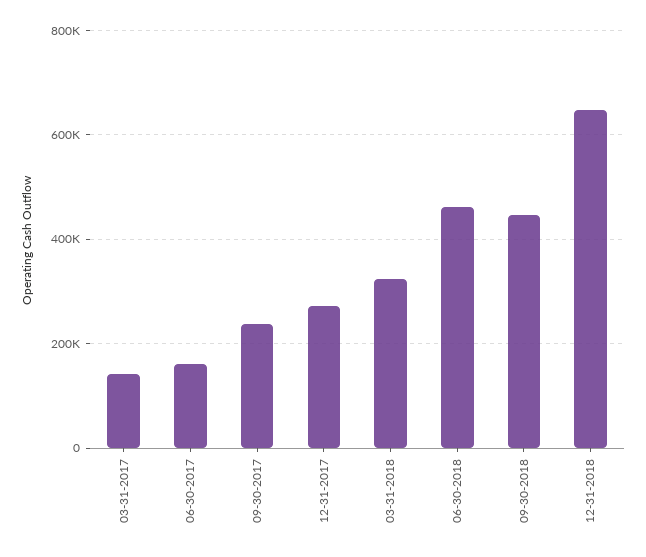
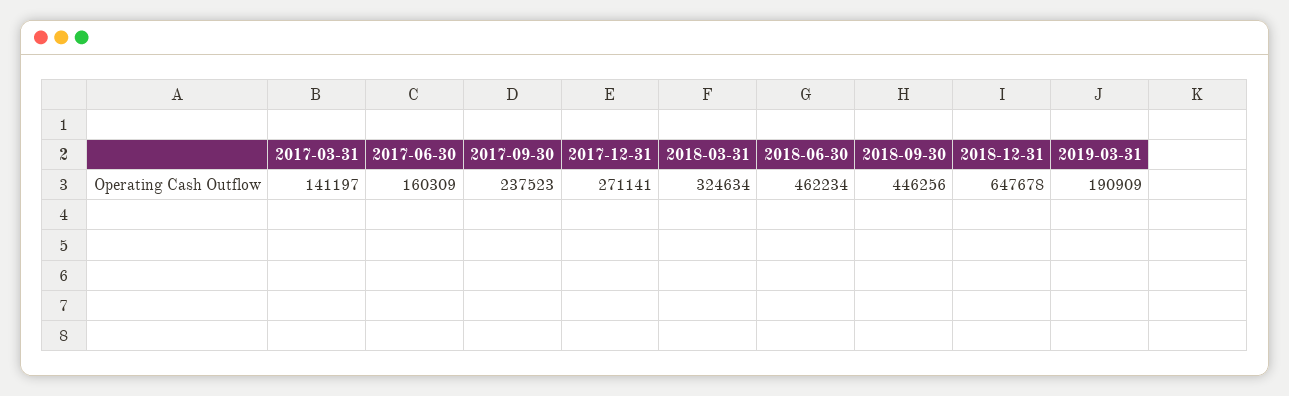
2019-03-31: none -> 190909

